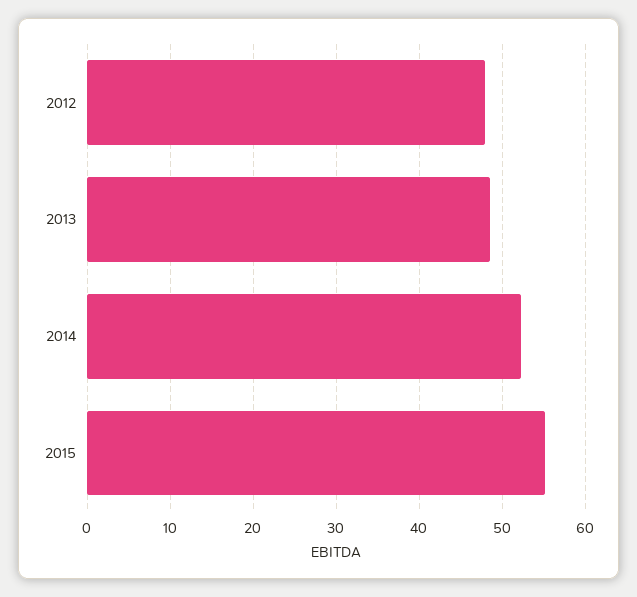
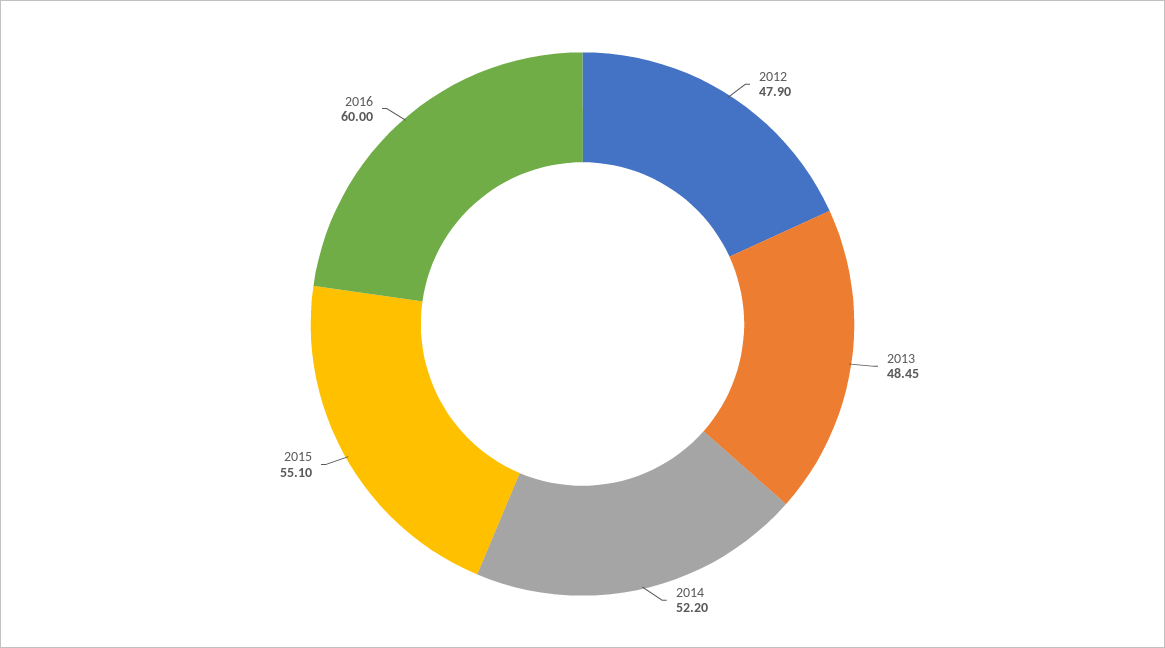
2016: none -> 60

